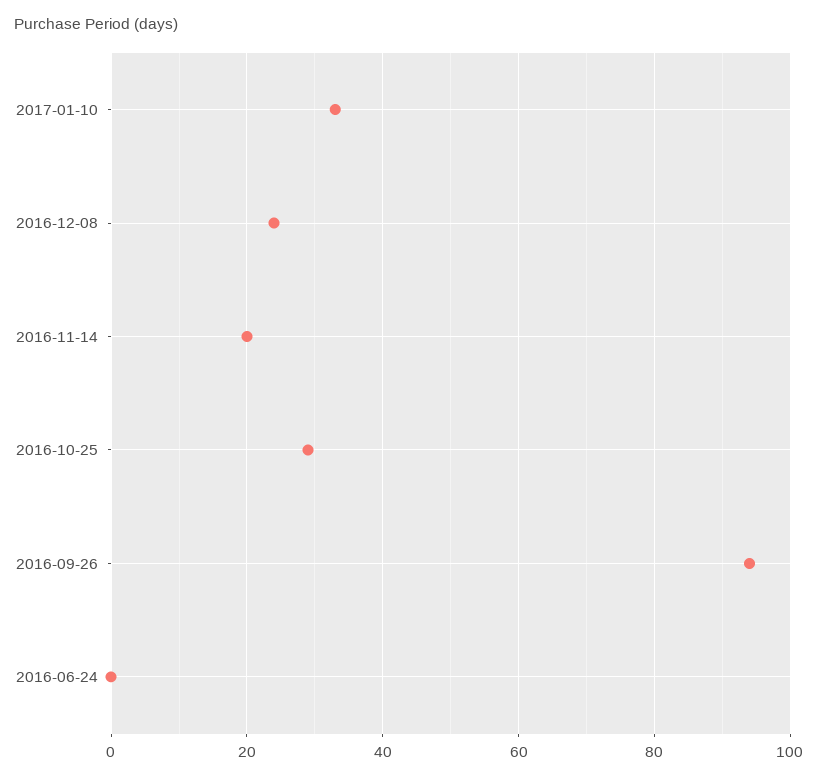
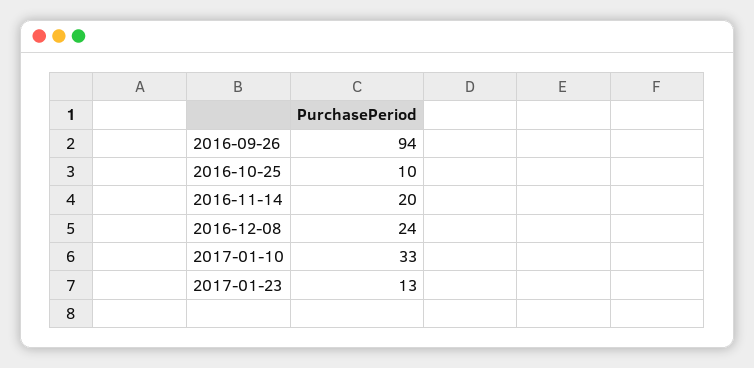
2016-10-25: 30 -> 10
2016-06-24: 0 -> none
2017-01-23: none -> 13

